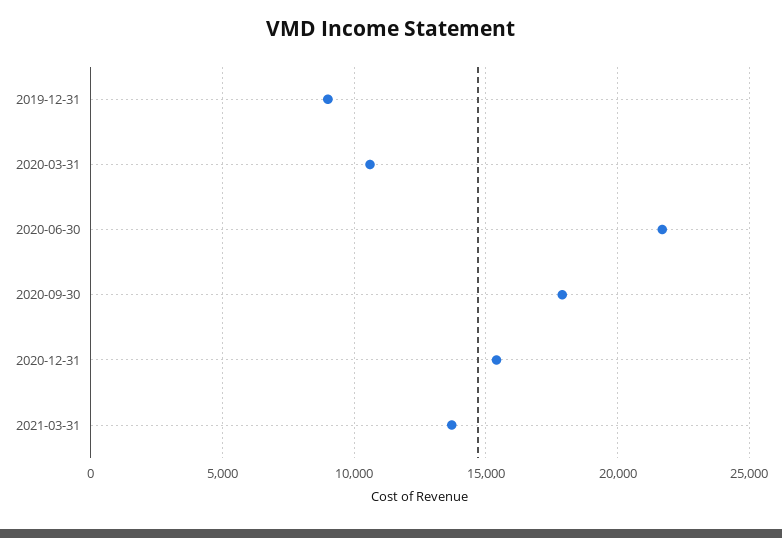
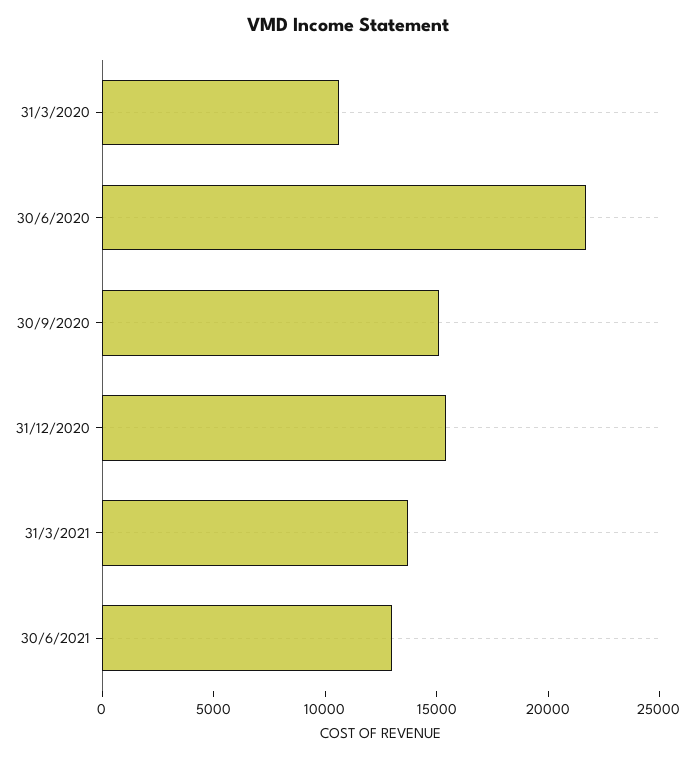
2019-12-31: 9000 -> none
2020-09-30: 18000 -> 15000
30/6/2021: none -> 13000

